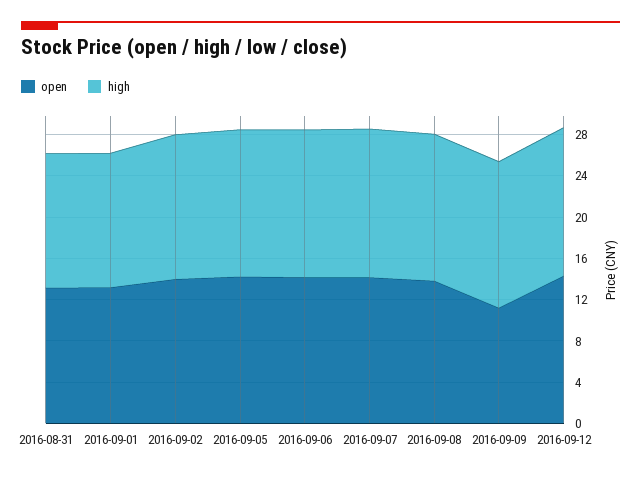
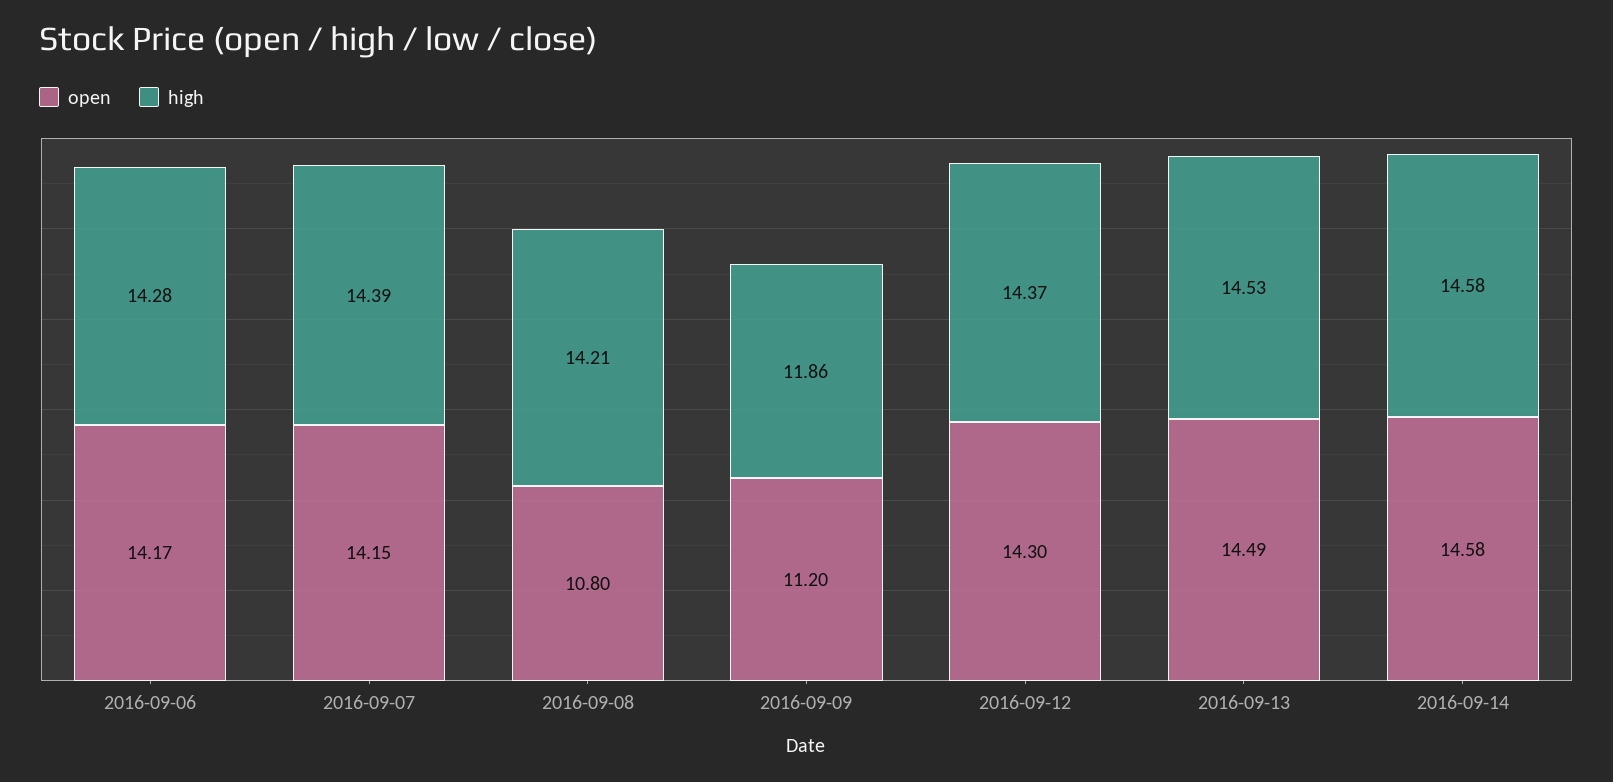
open, 2016-08-31: 13 -> none
high, 2016-08-31: 13 -> none
open, 2016-09-01: 13 -> none
high, 2016-09-01: 13 -> none
open, 2016-09-02: 14 -> none
high, 2016-09-02: 14 -> none
open, 2016-09-05: 14 -> none
high, 2016-09-05: 14 -> none
open, 2016-09-08: 14 -> 10.8
high, 2016-09-09: 14 -> 11.86
open, 2016-09-13: none -> 14.49
high, 2016-09-13: none -> 14.53
open, 2016-09-14: none -> 14.58
high, 2016-09-14: none -> 14.58

